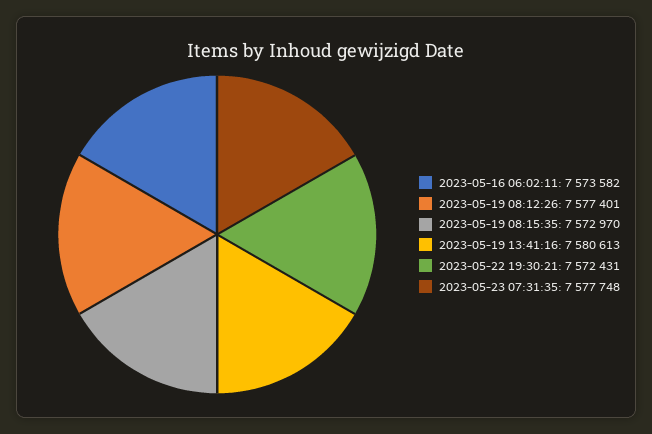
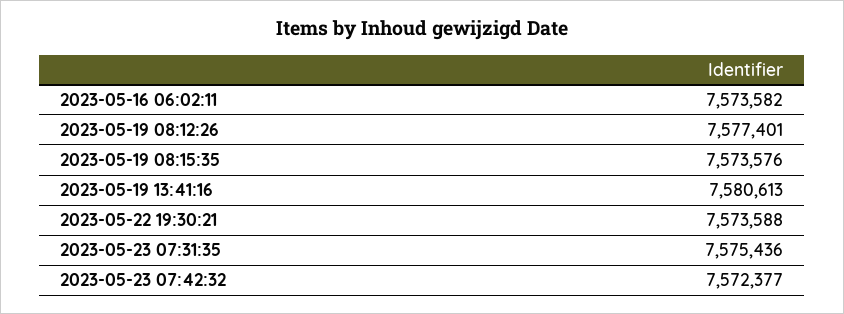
2023-05-19 08:15:35: 7572970 -> 7573576
2023-05-22 19:30:21: 7572431 -> 7573588
2023-05-23 07:31:35: 7577748 -> 7575436
2023-05-23 07:42:32: none -> 7572377

